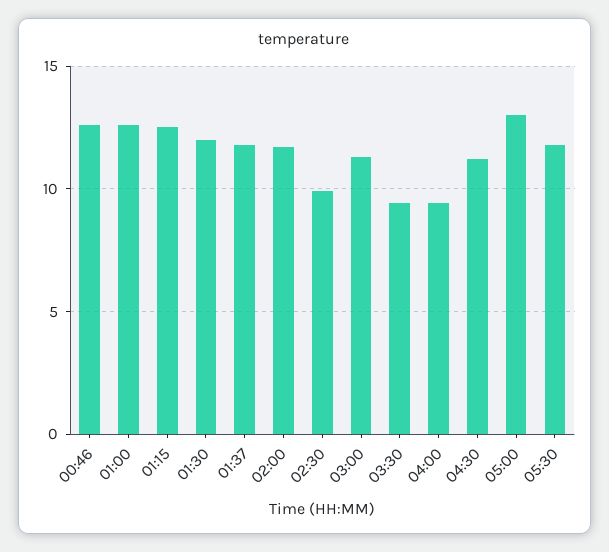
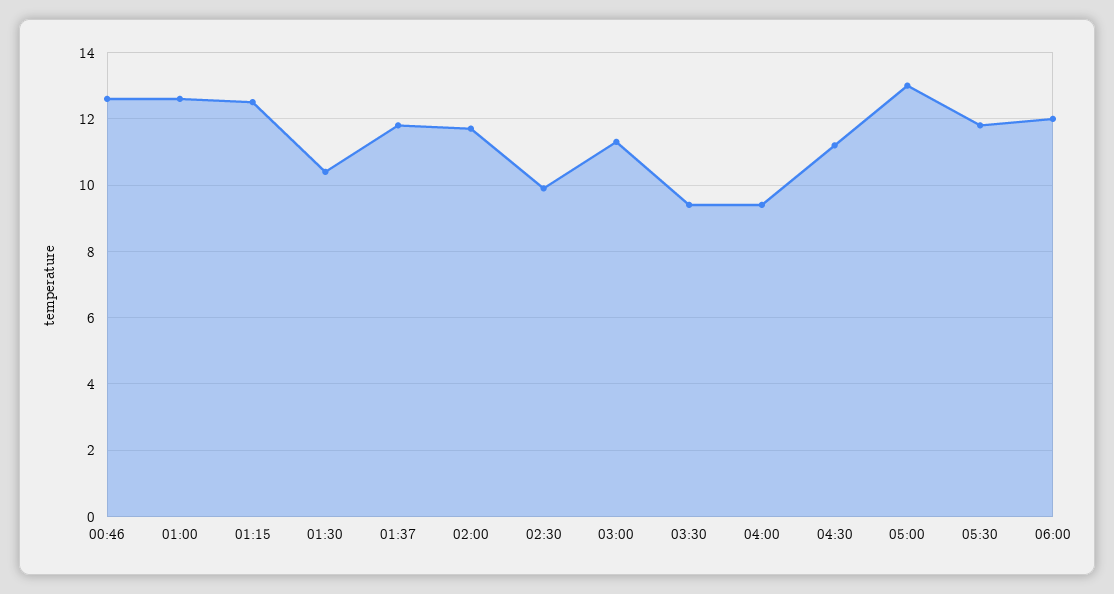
01:30: 12 -> 10.5
06:00: none -> 12

